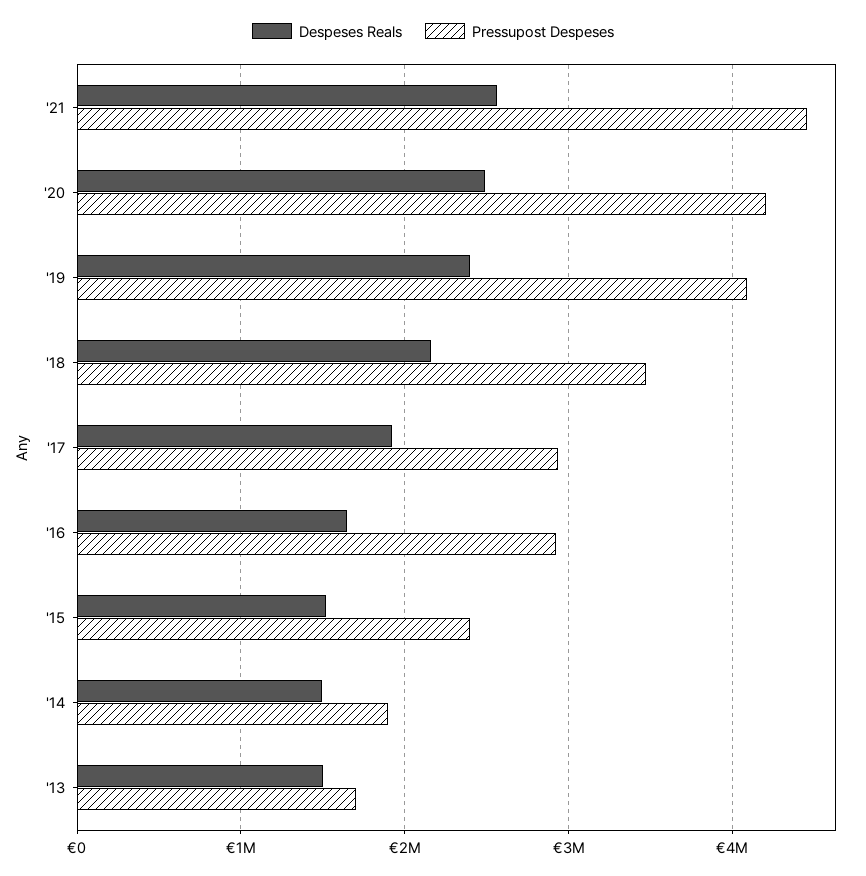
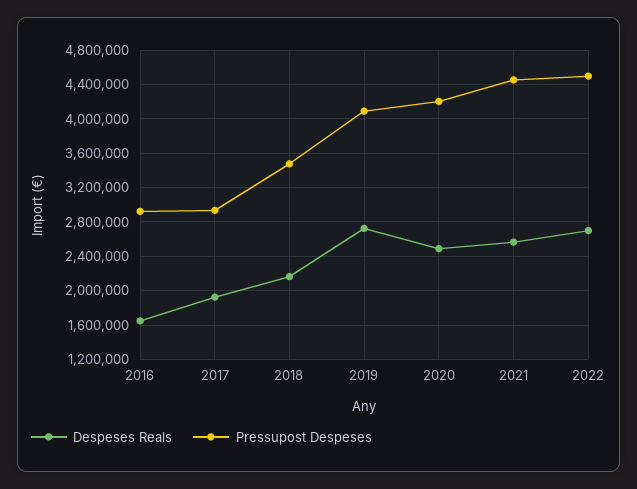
Despeses Reals, '19: 2400000 -> 2700000
Despeses Reals, '15: 1500000 -> none
Pressupost Despeses, '15: 2400000 -> none
Despeses Reals, '14: 1500000 -> none
Pressupost Despeses, '14: 1900000 -> none
Despeses Reals, '13: 1500000 -> none
Pressupost Despeses, '13: 1700000 -> none
Despeses Reals, 2022: none -> 2700000
Pressupost Despeses, 2022: none -> 4500000

